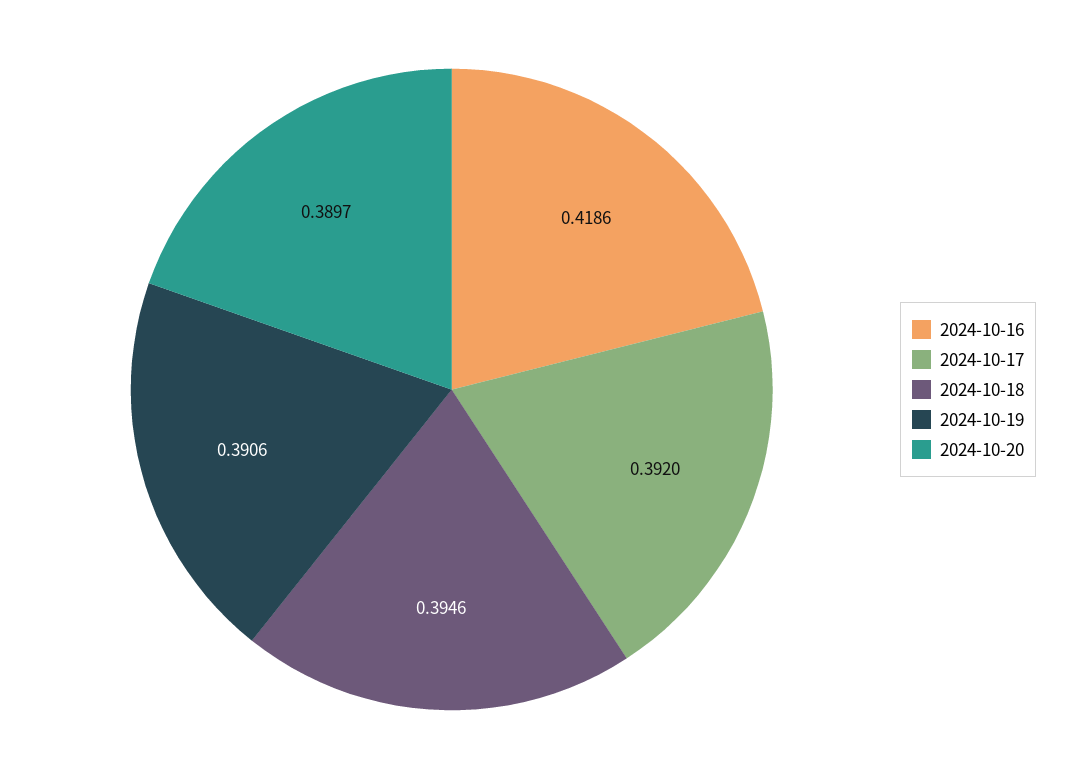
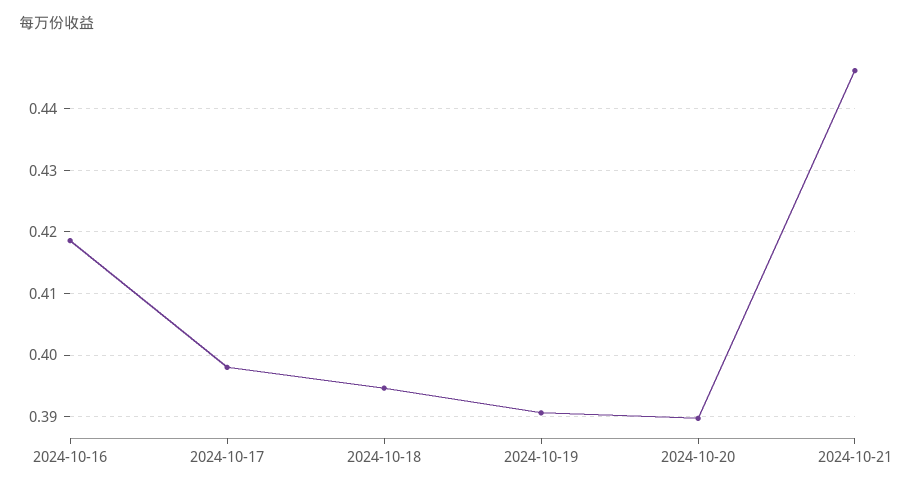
2024-10-17: 0.392 -> 0.398
2024-10-21: none -> 0.446

